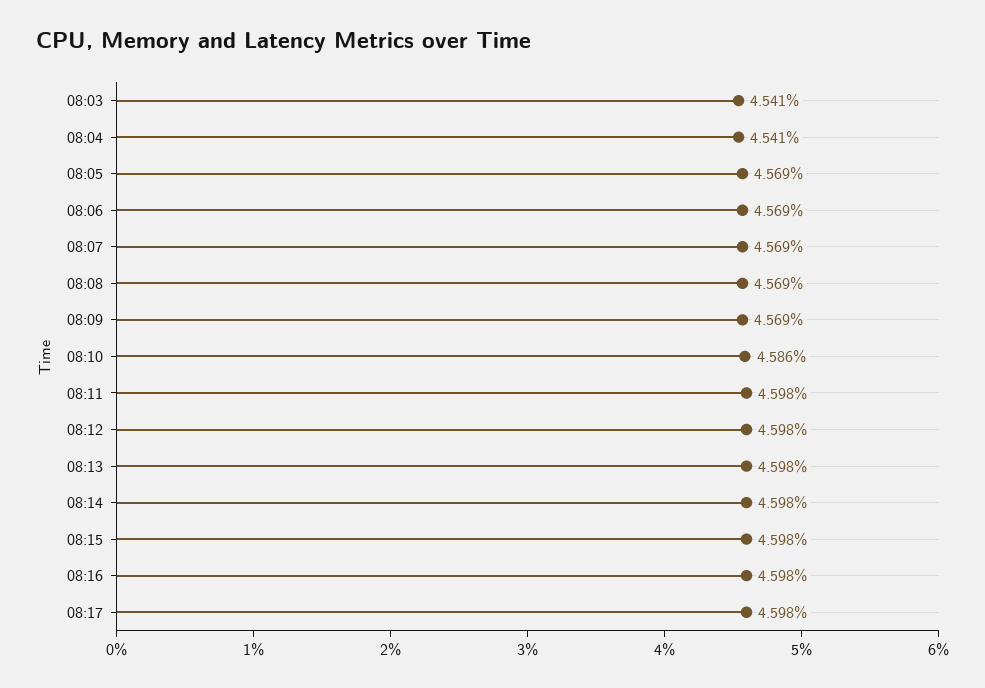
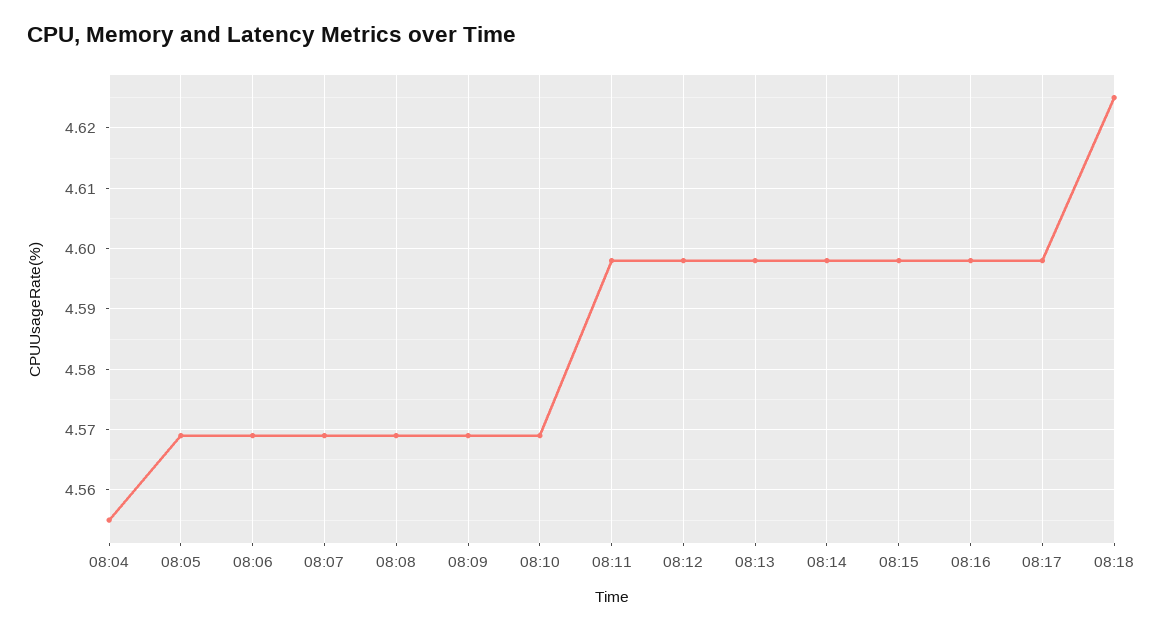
08:03: 4.541 -> none
08:04: 4.541 -> 4.555
08:10: 4.586 -> 4.569
08:18: none -> 4.625

